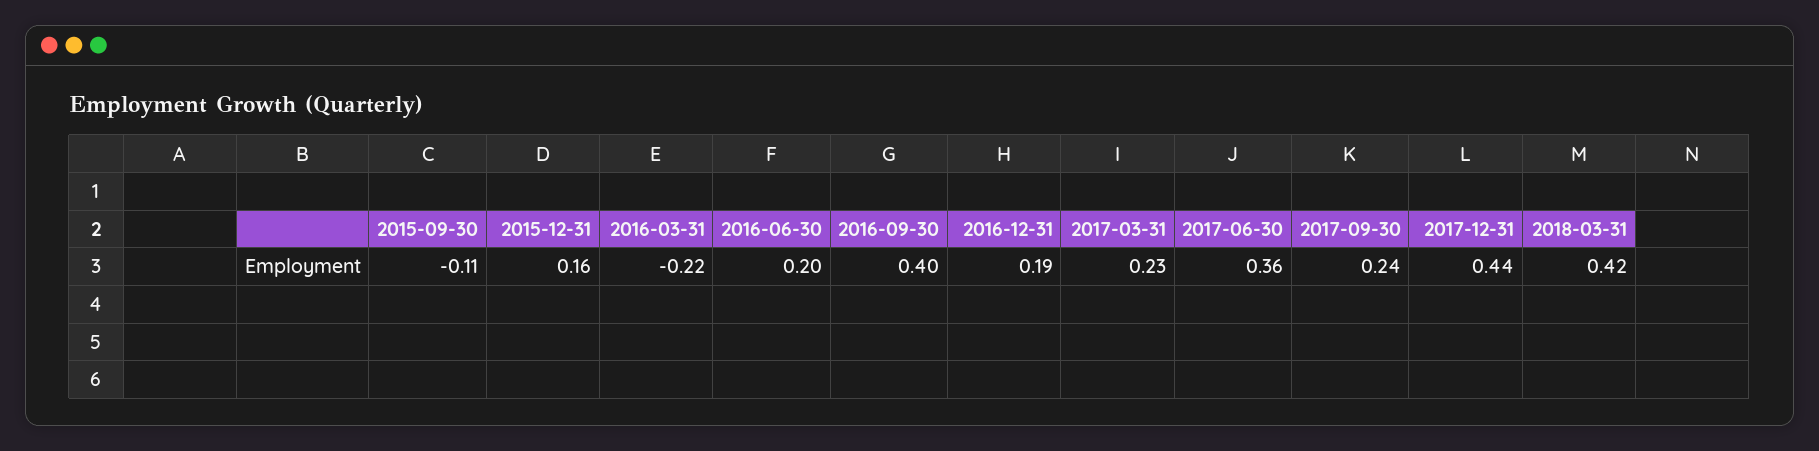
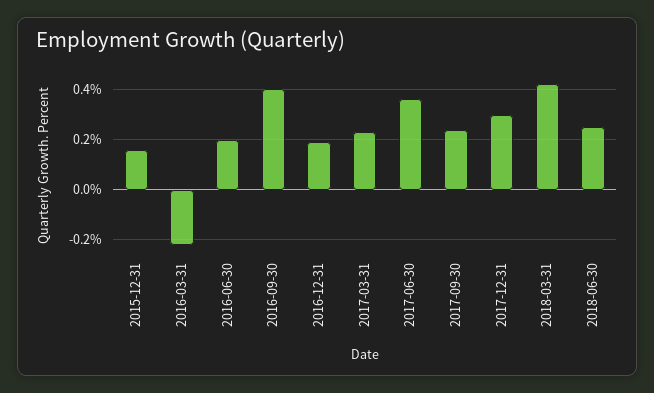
2015-09-30: -0.11 -> none
2017-12-31: 0.44 -> 0.3
2018-06-30: none -> 0.25

